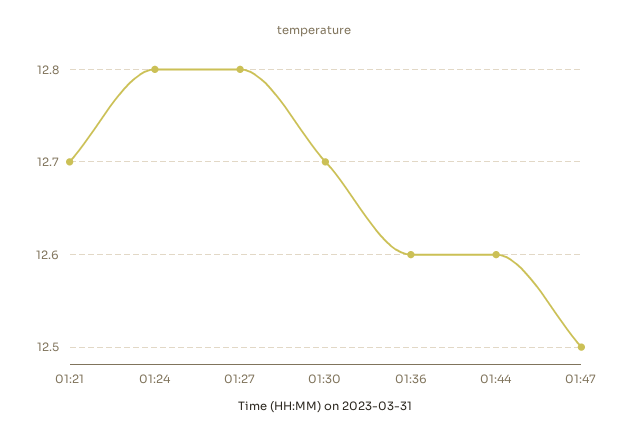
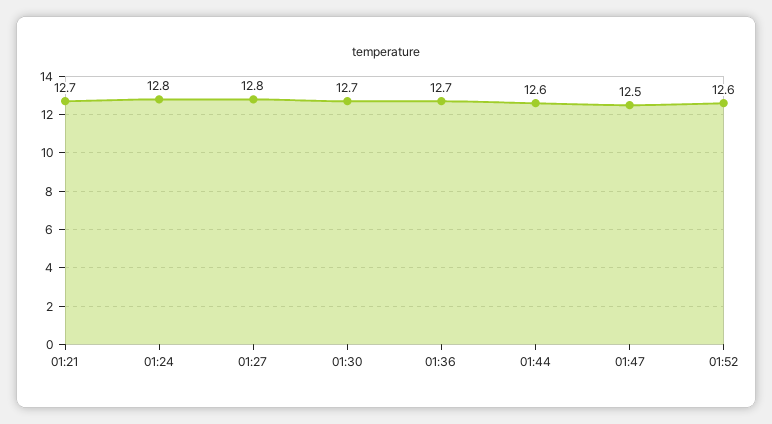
01:36: 12.6 -> 12.7
01:52: none -> 12.6

